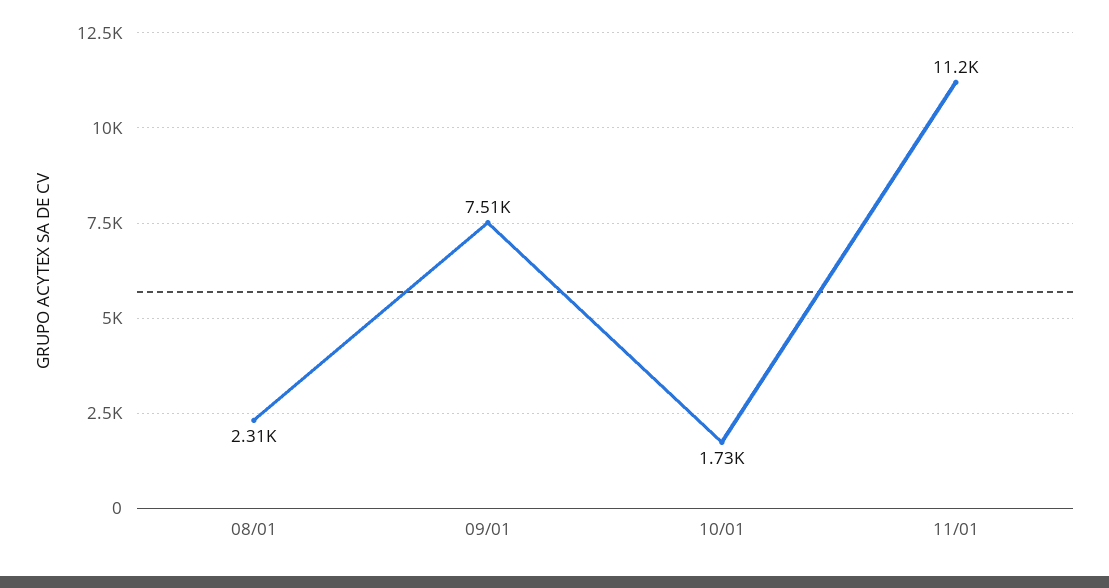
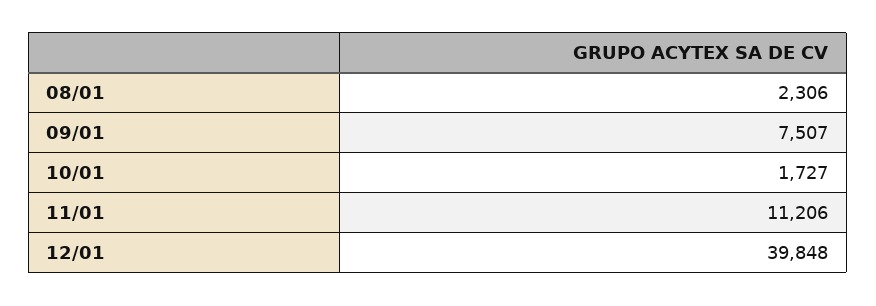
12/01: none -> 39848

